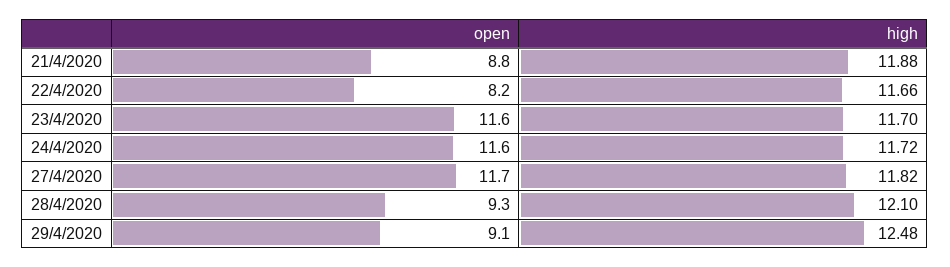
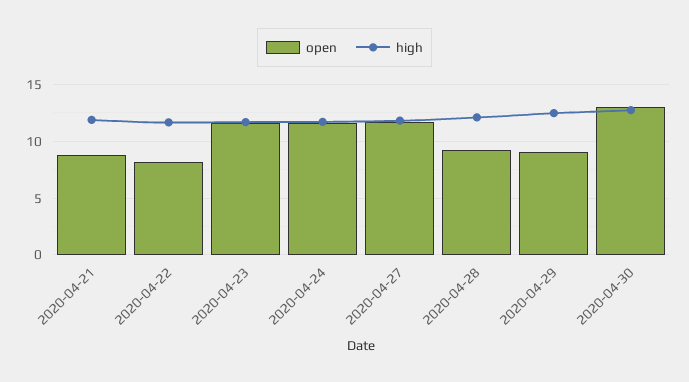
open, 2020-04-30: none -> 13
high, 2020-04-30: none -> 13

